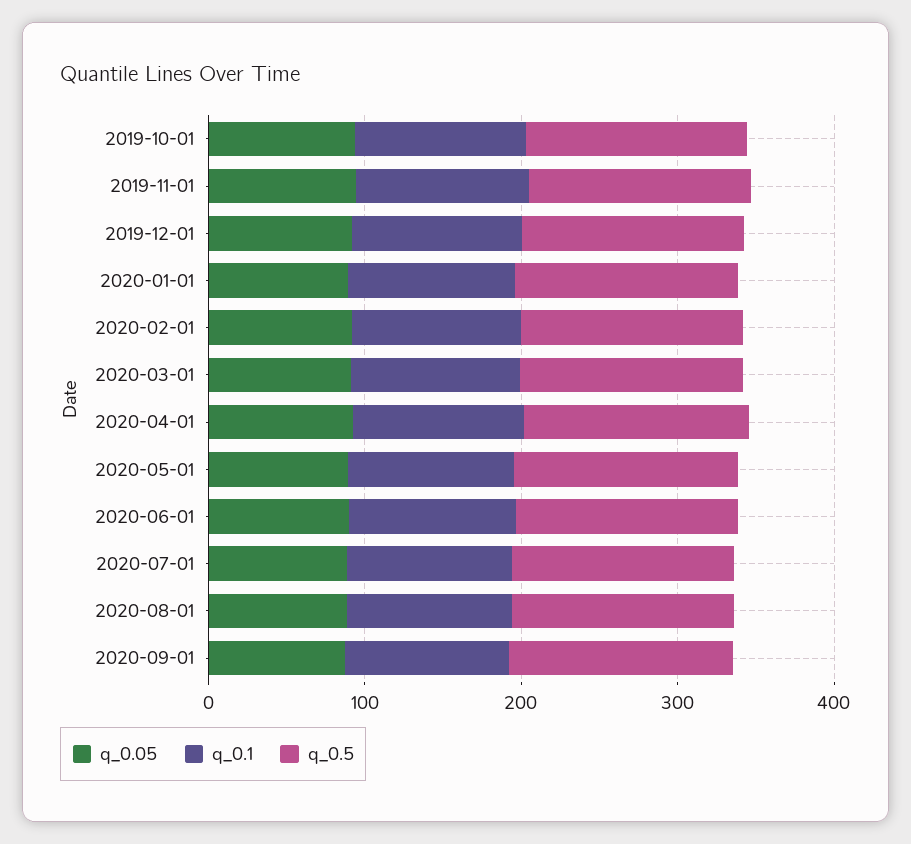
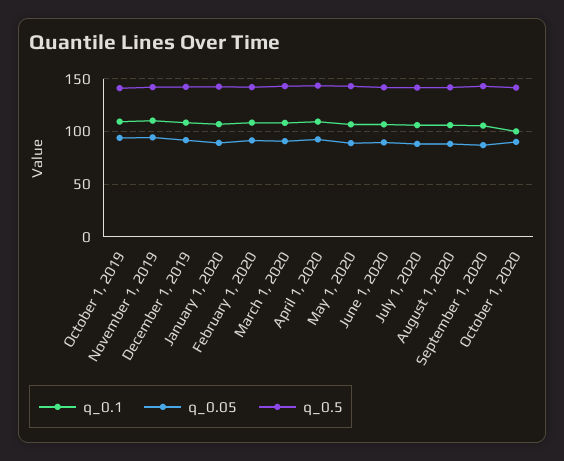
q_0.1, October 1, 2020: none -> 100
q_0.05, October 1, 2020: none -> 90
q_0.5, October 1, 2020: none -> 140

